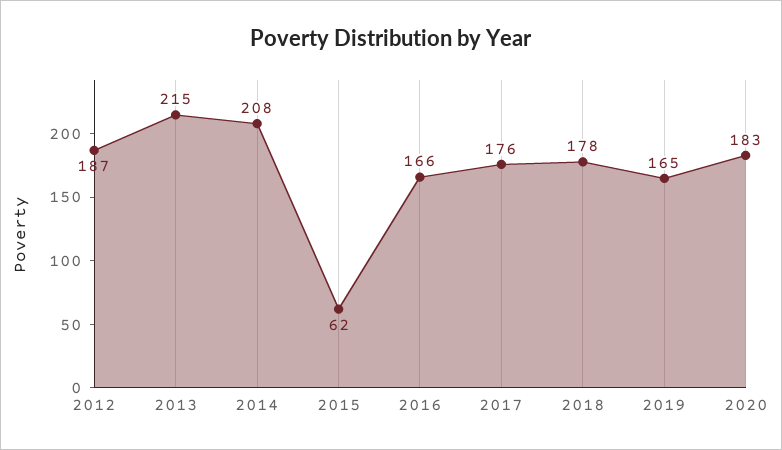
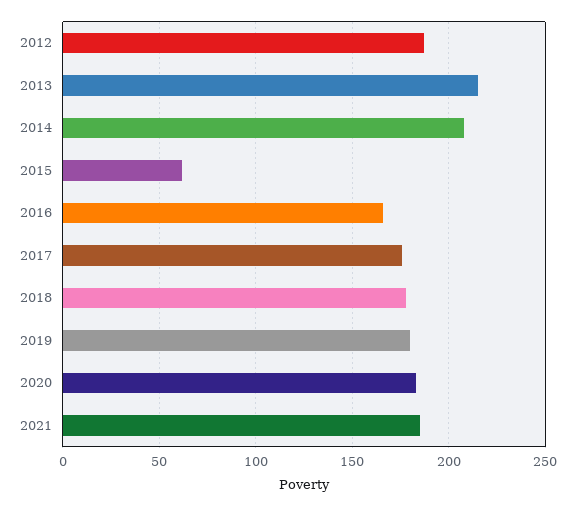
2019: 165 -> 180
2021: none -> 185

